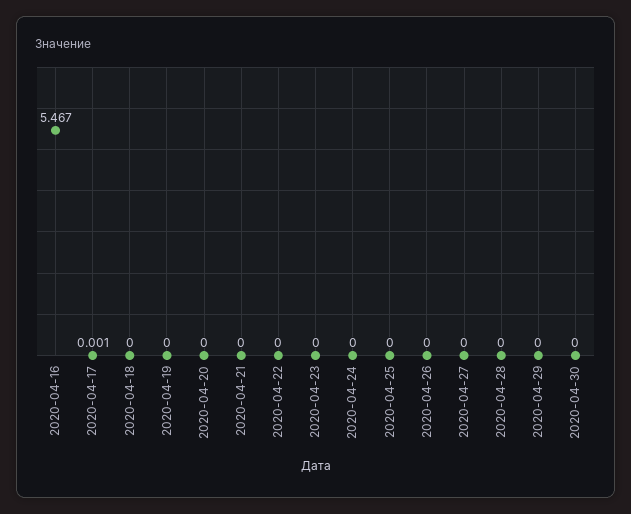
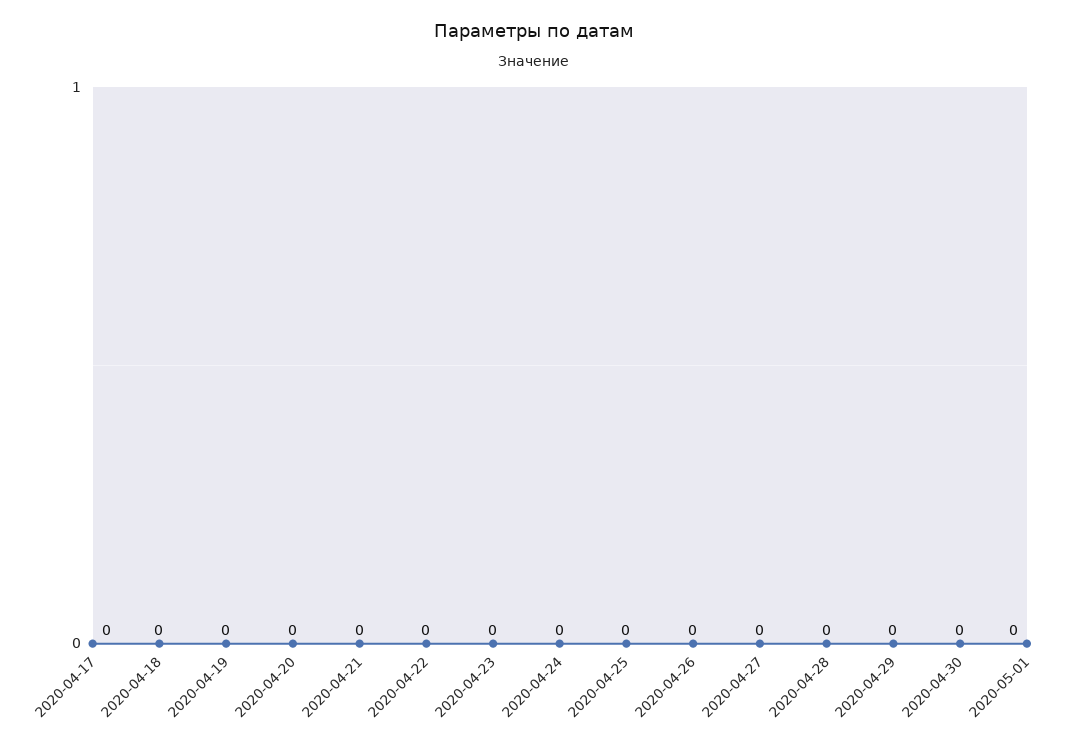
2020-04-16: 5.467 -> none
2020-04-17: 0.001 -> 0
2020-05-01: none -> 0

